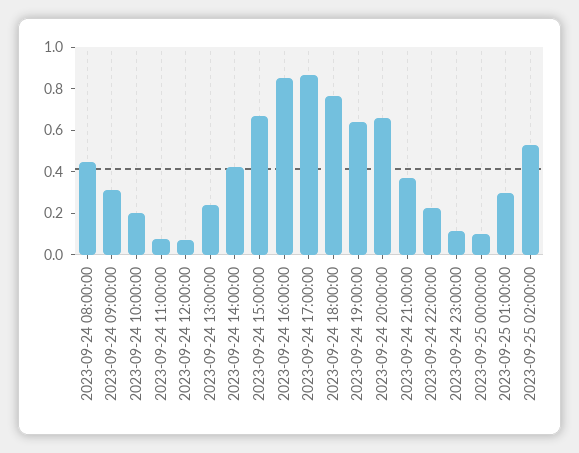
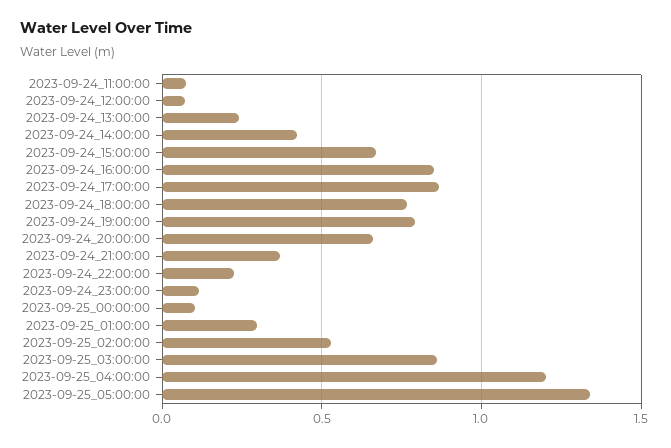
2023-09-24 08:00:00: 0.45 -> none
2023-09-24 09:00:00: 0.3 -> none
2023-09-24 10:00:00: 0.2 -> none
2023-09-24 19:00:00: 0.65 -> 0.8
2023-09-25_03:00:00: none -> 0.85
2023-09-25_04:00:00: none -> 1.2
2023-09-25_05:00:00: none -> 1.35

